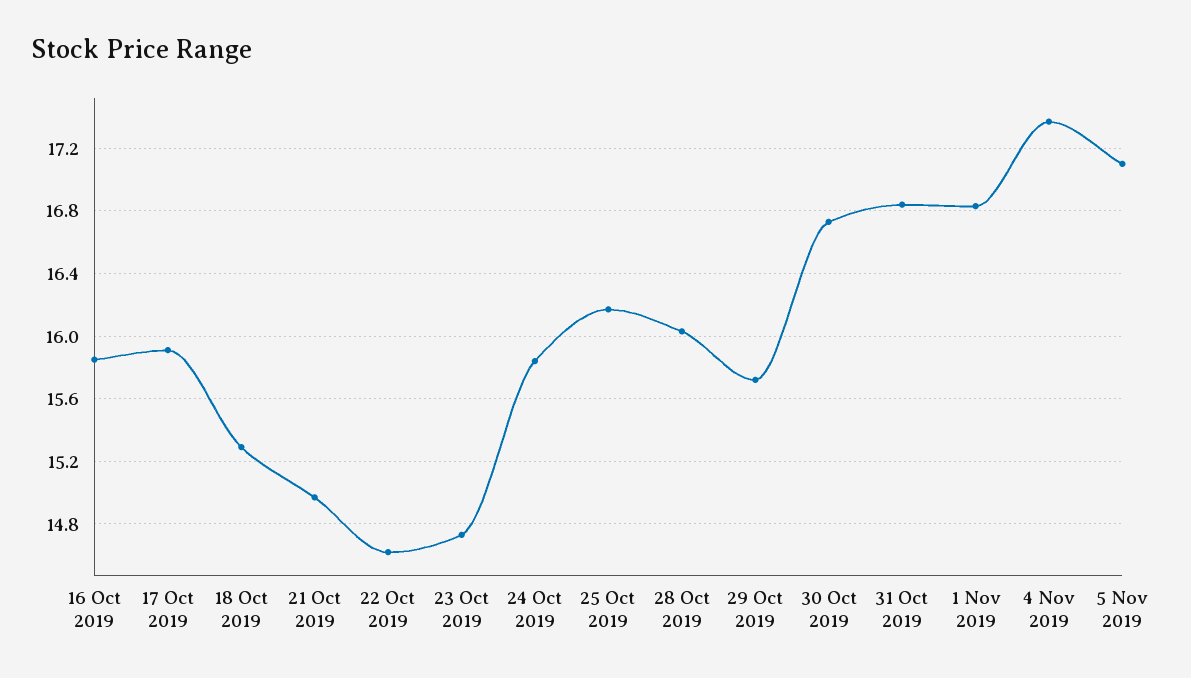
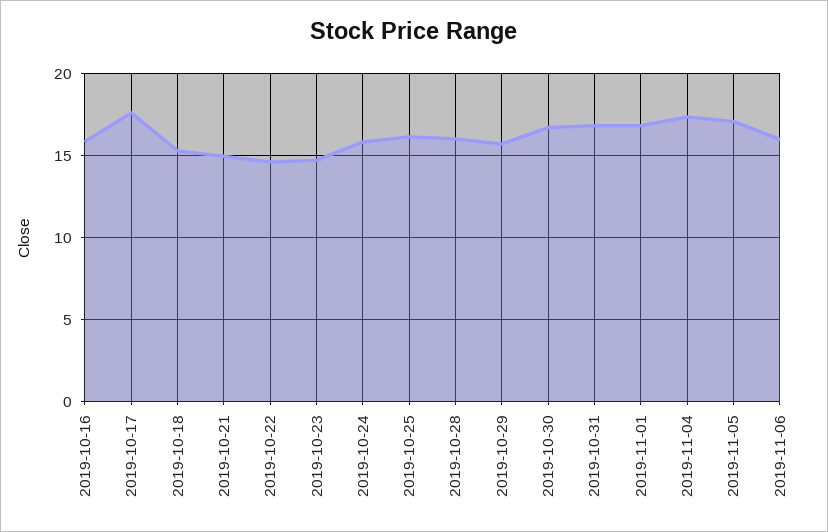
17 Oct 2019: 15.9 -> 17.5
2019-11-06: none -> 16

